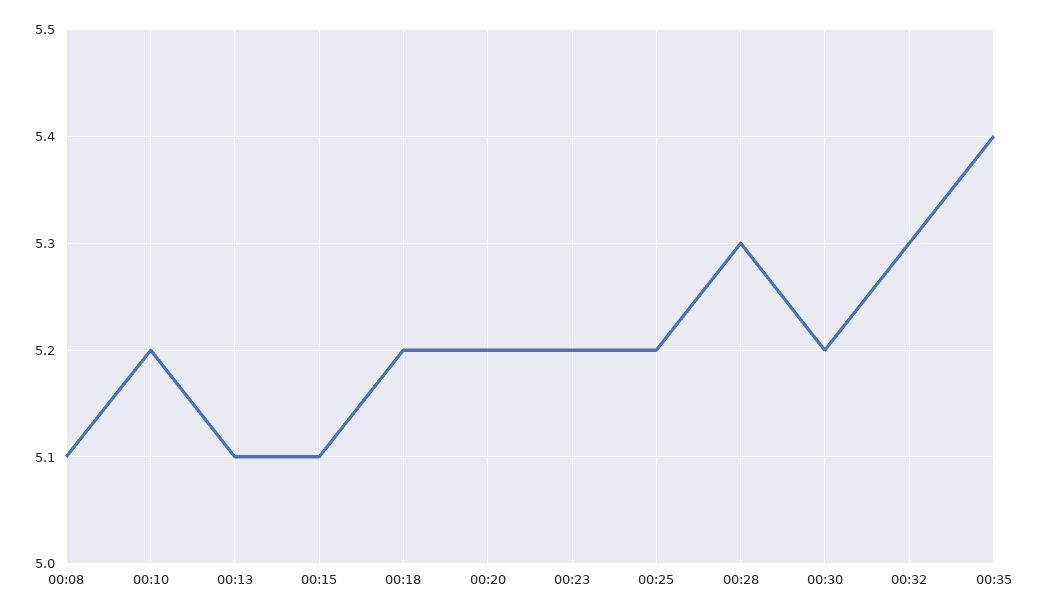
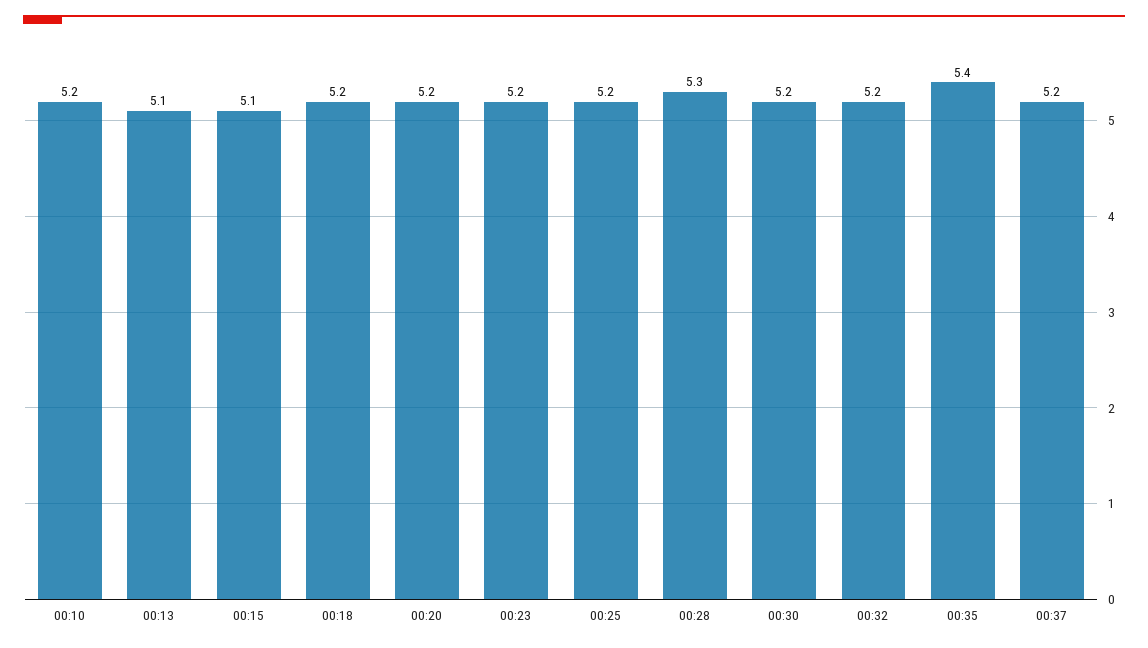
00:08: 5.1 -> none
00:32: 5.3 -> 5.2
00:37: none -> 5.2

